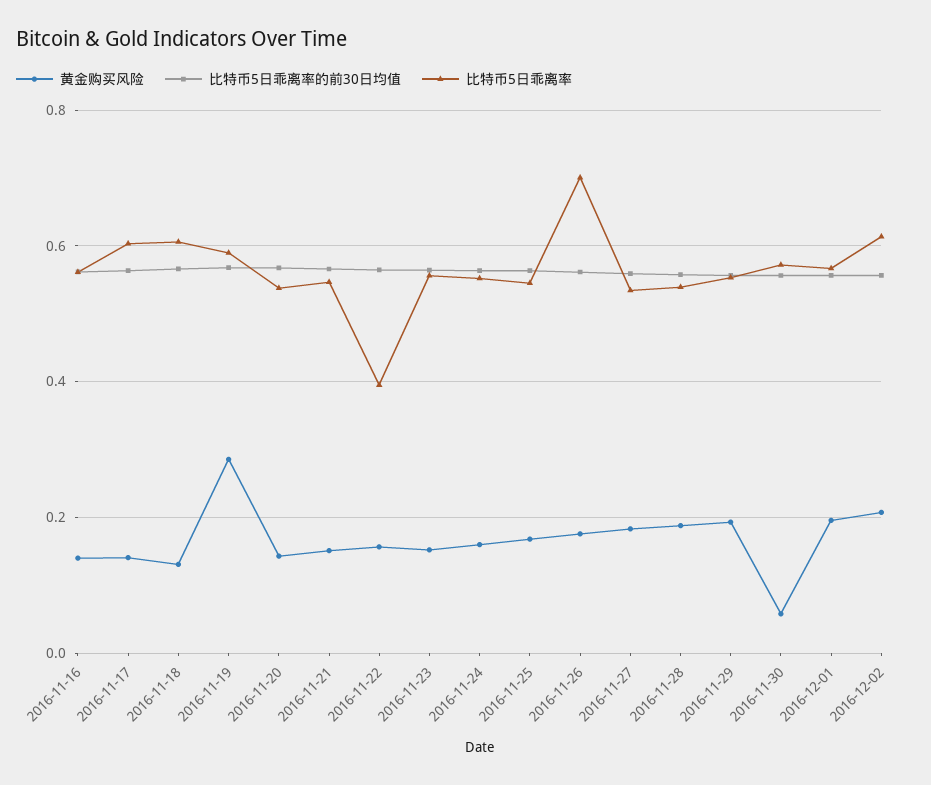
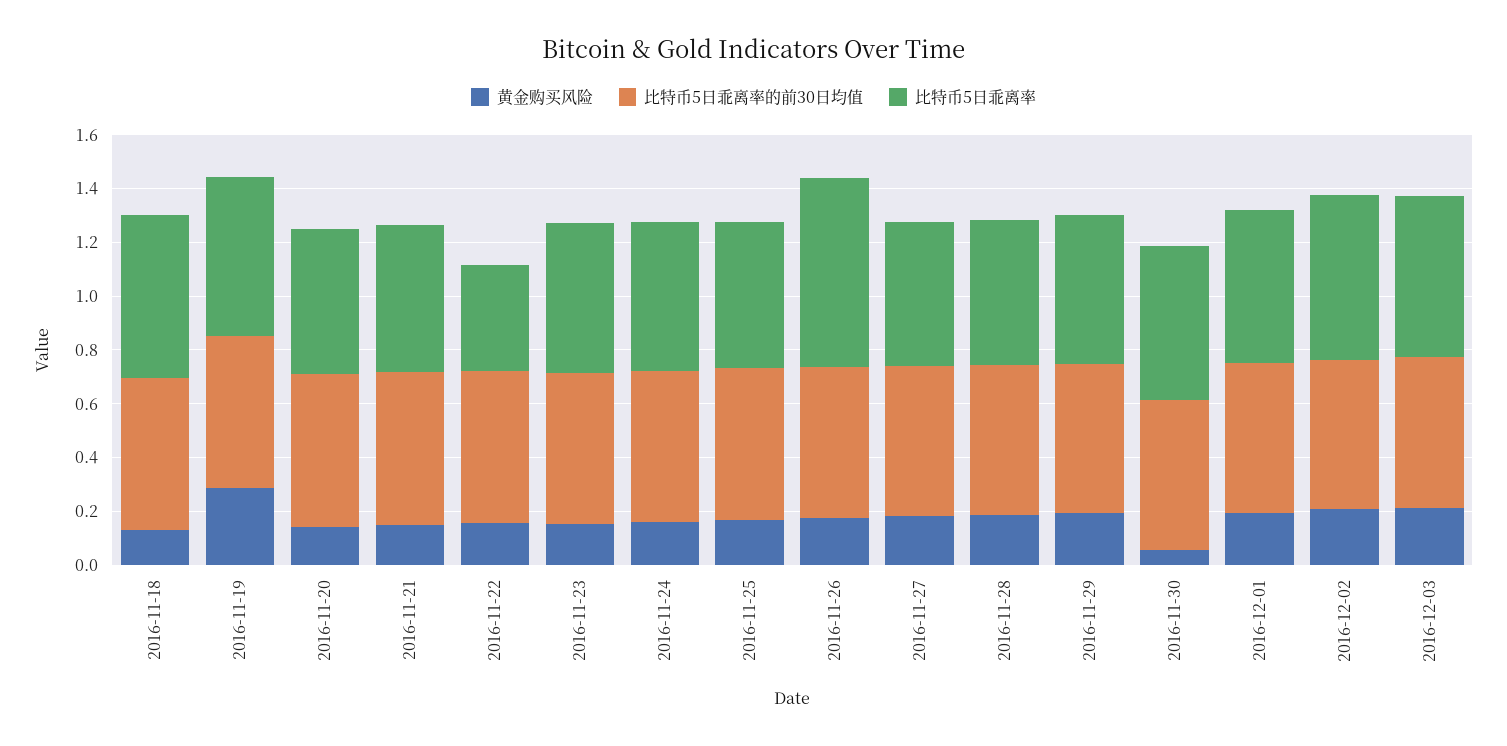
黄金购买风险, 2016-11-16: 0.14 -> none
比特币5日乖离率的前30日均值, 2016-11-16: 0.56 -> none
比特币5日乖离率, 2016-11-16: 0.56 -> none
黄金购买风险, 2016-11-17: 0.14 -> none
比特币5日乖离率的前30日均值, 2016-11-17: 0.56 -> none
比特币5日乖离率, 2016-11-17: 0.6 -> none
黄金购买风险, 2016-12-03: none -> 0.2
比特币5日乖离率的前30日均值, 2016-12-03: none -> 0.55
比特币5日乖离率, 2016-12-03: none -> 0.6

